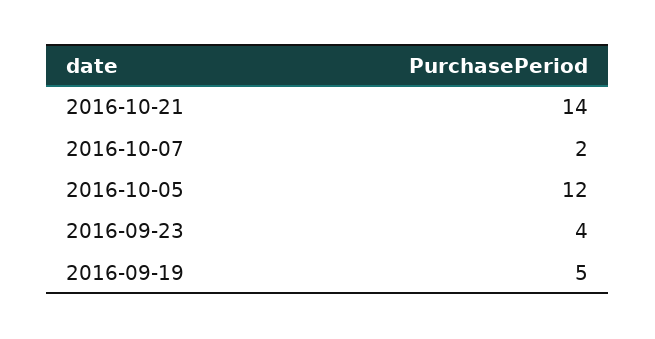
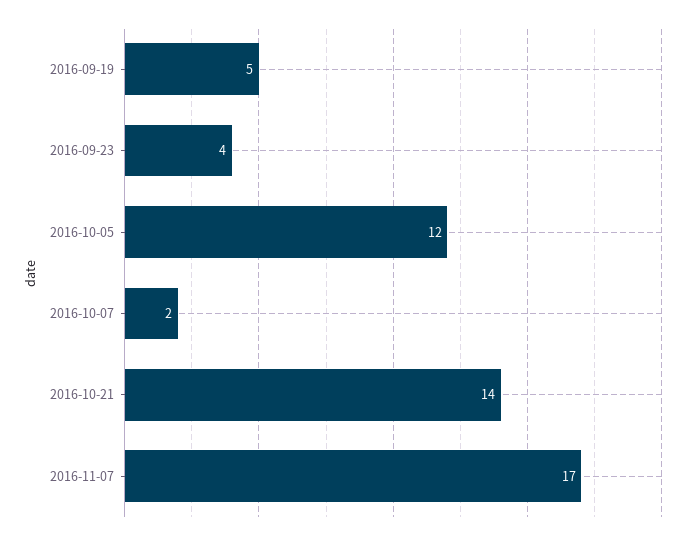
2016-11-07: none -> 17

